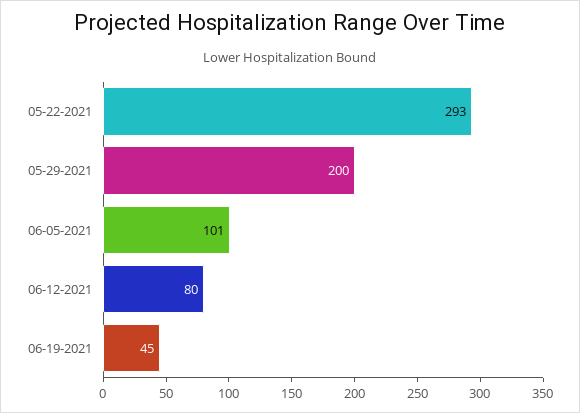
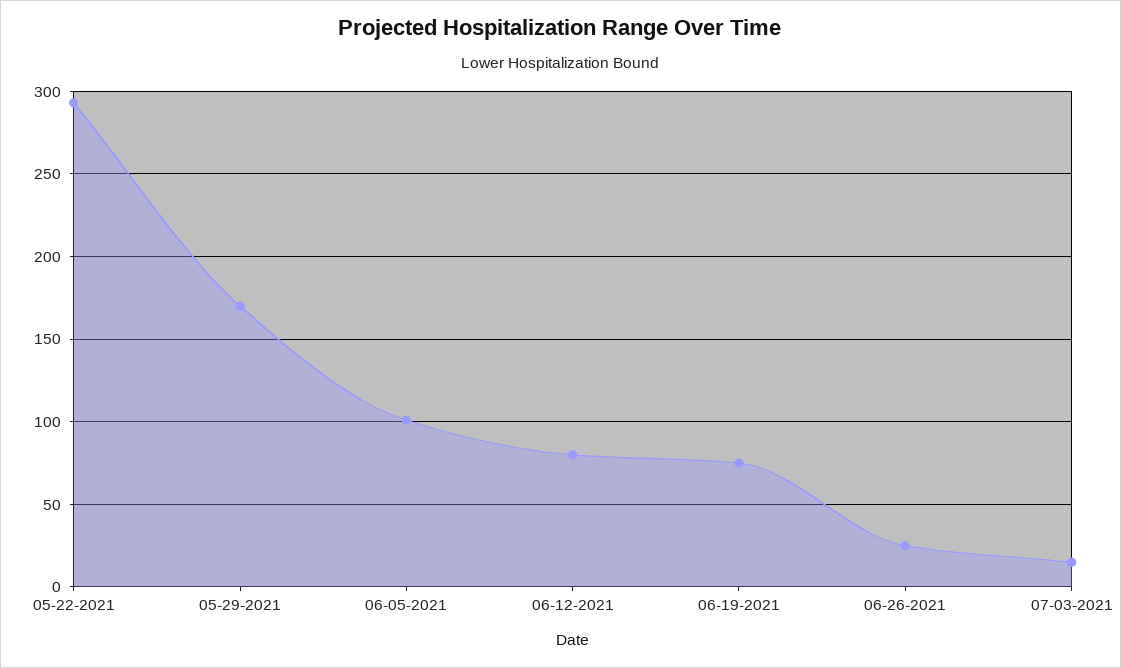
05-29-2021: 200 -> 170
06-19-2021: 45 -> 75
06-26-2021: none -> 25
07-03-2021: none -> 15

